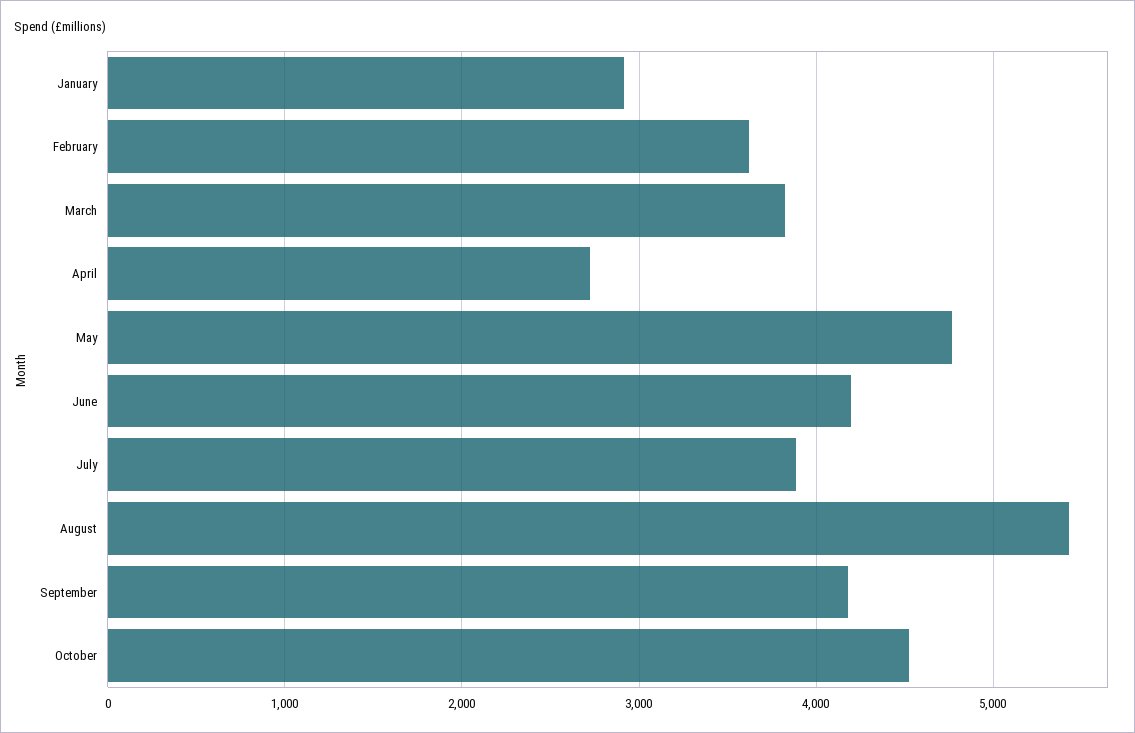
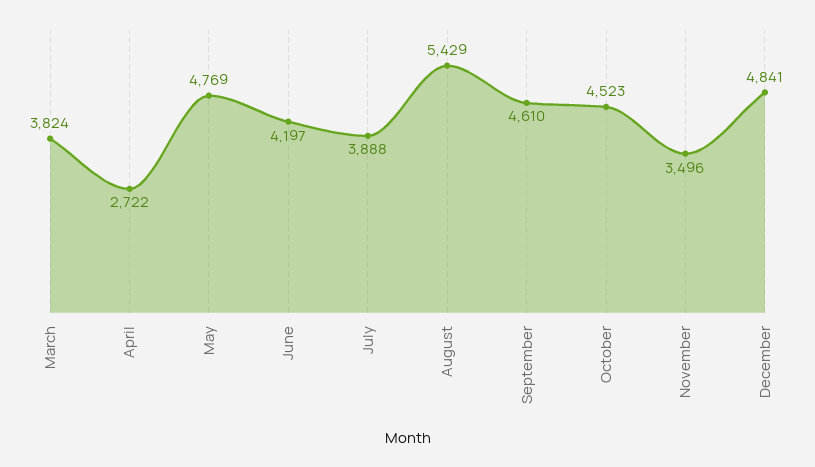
January: 2900 -> none
February: 3600 -> none
September: 4200 -> 4610
November: none -> 3496
December: none -> 4841

